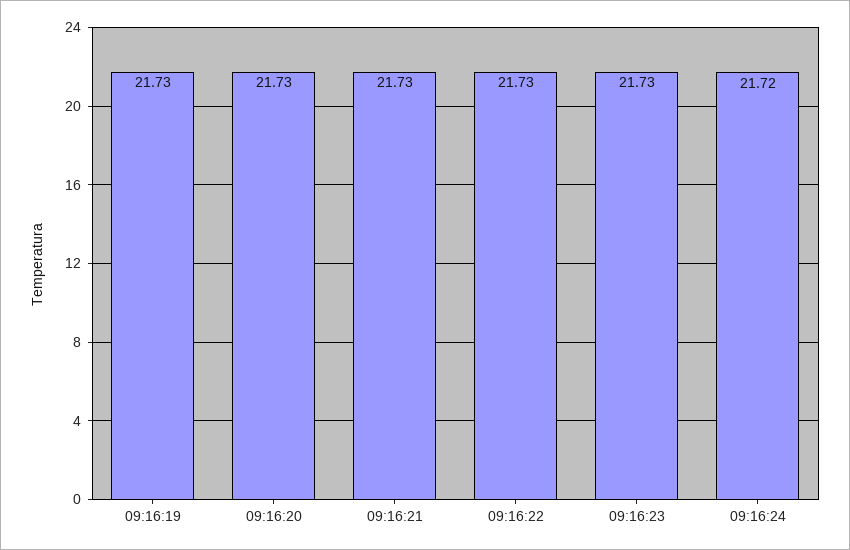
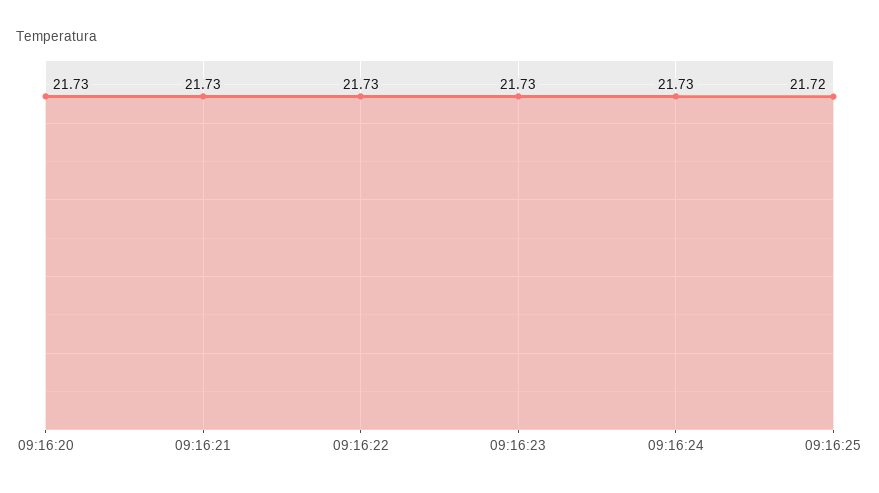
09:16:19: 21.73 -> none
09:16:24: 21.72 -> 21.73
09:16:25: none -> 21.72

